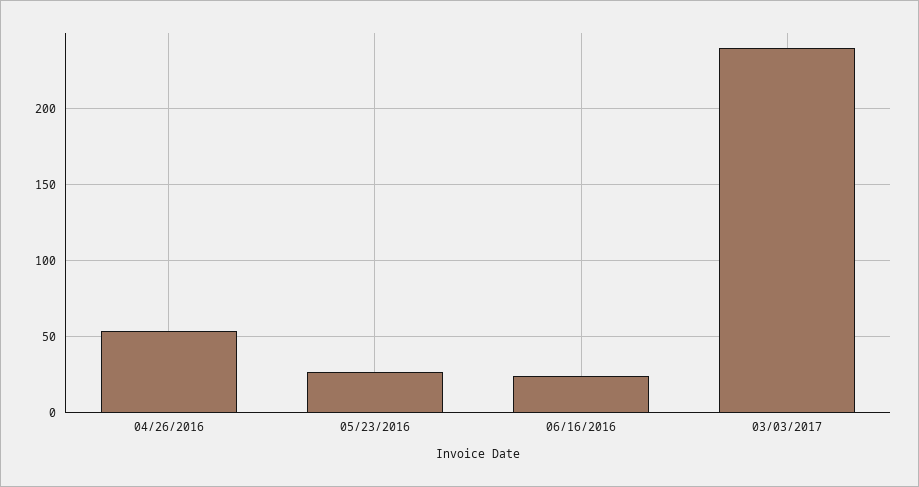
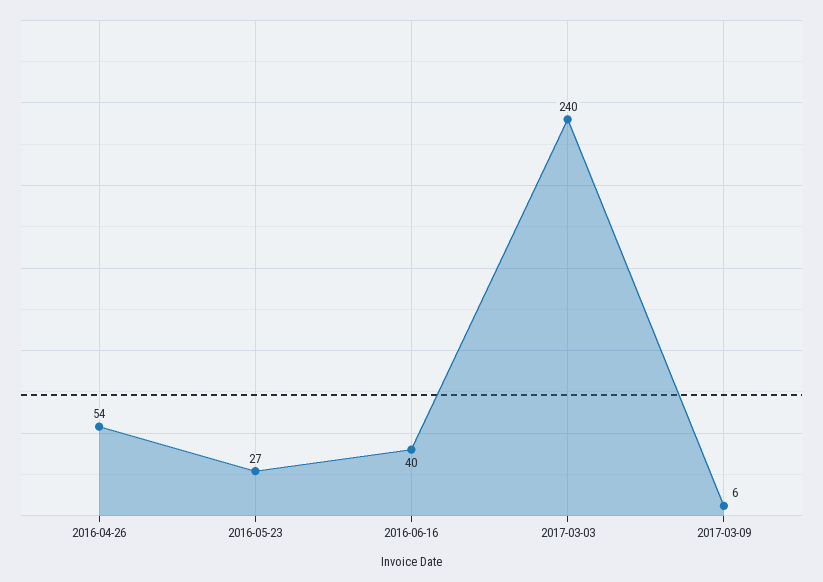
06/16/2016: 25 -> 40
2017-03-09: none -> 6

